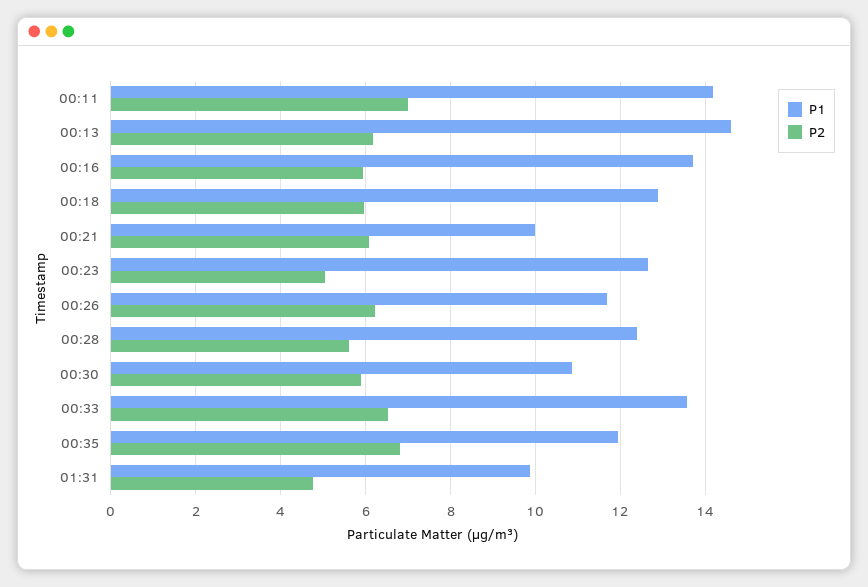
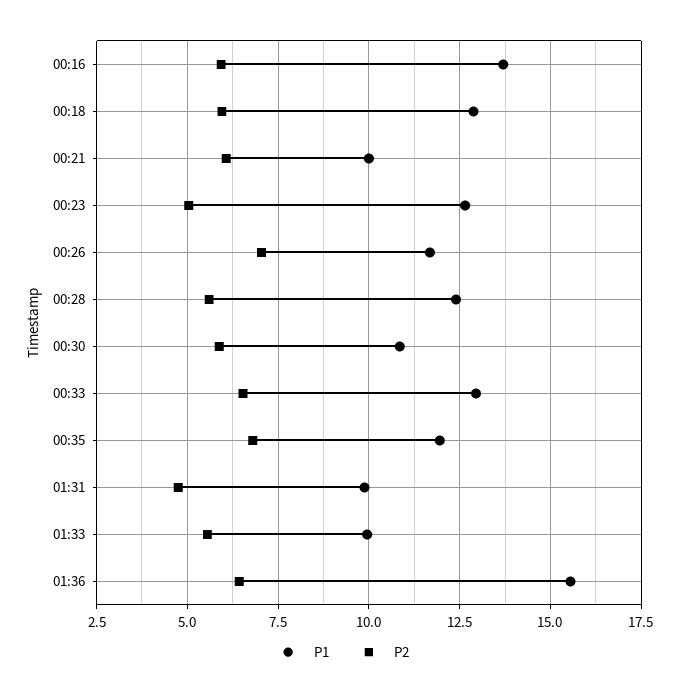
P1, 00:11: 14.2 -> none
P2, 00:11: 7 -> none
P1, 00:13: 14.6 -> none
P2, 00:13: 6.2 -> none
P2, 00:26: 6.2 -> 7
P1, 00:33: 13.6 -> 13
P1, 01:33: none -> 10
P2, 01:33: none -> 5.5
P1, 01:36: none -> 15.5
P2, 01:36: none -> 6.5

